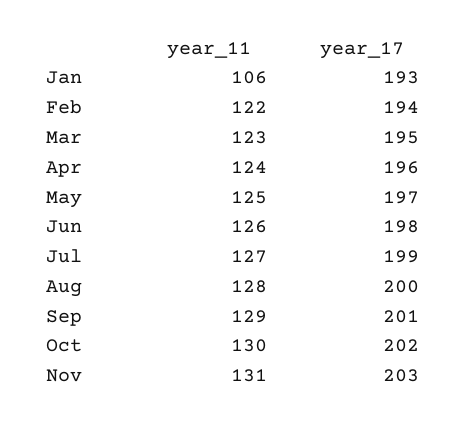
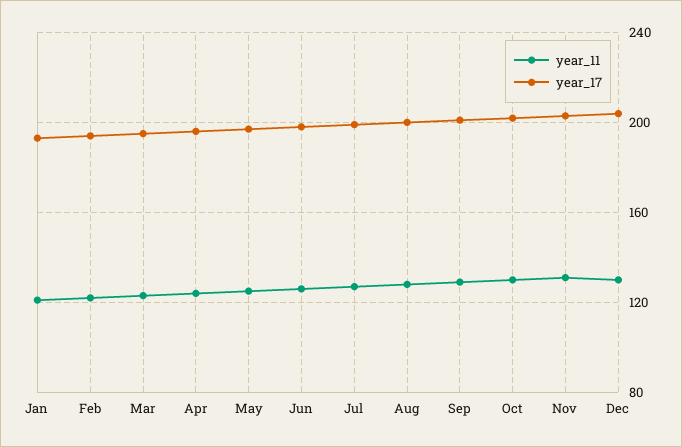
year_11, Jan: 106 -> 120
year_11, Dec: none -> 130
year_17, Dec: none -> 205

